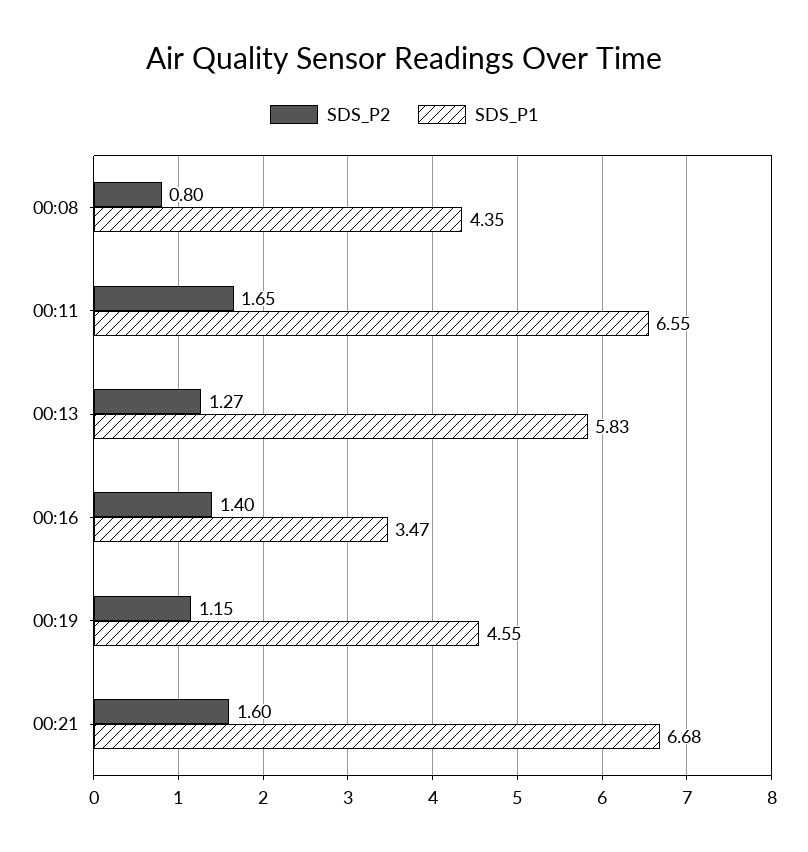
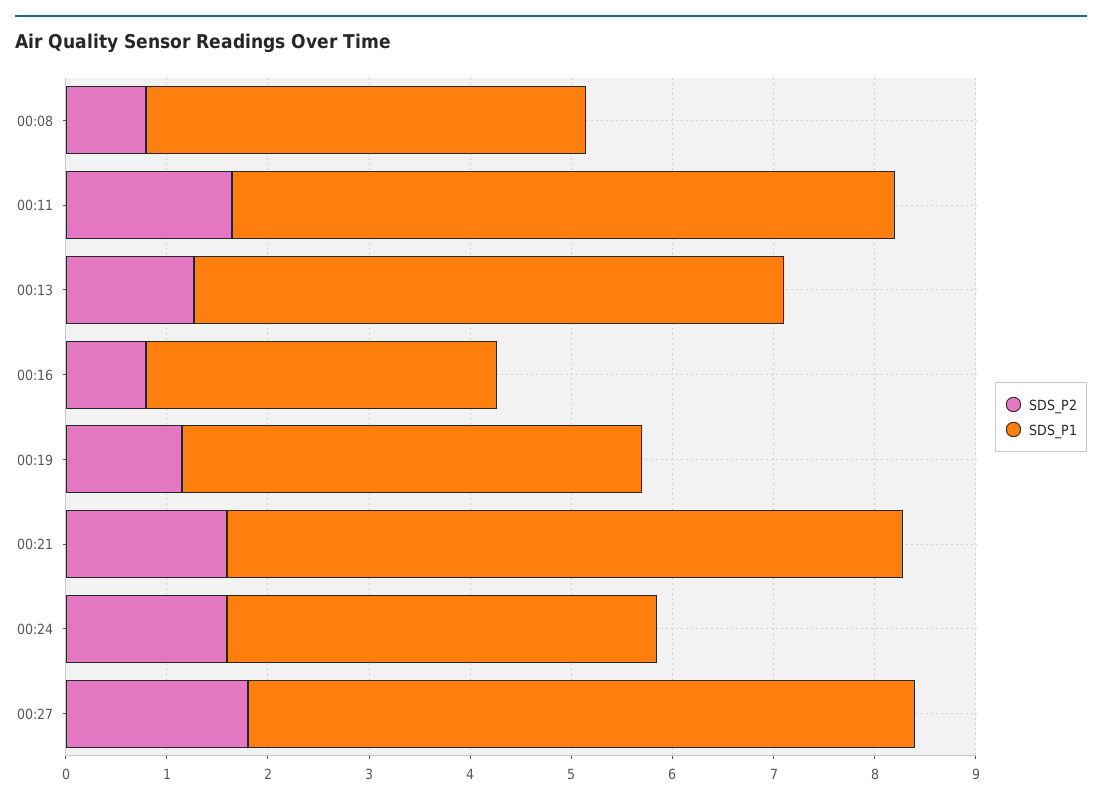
SDS_P2, 00:16: 1.4 -> 0.8
SDS_P2, 00:24: none -> 1.6
SDS_P1, 00:24: none -> 4.2
SDS_P2, 00:27: none -> 1.8
SDS_P1, 00:27: none -> 6.6

